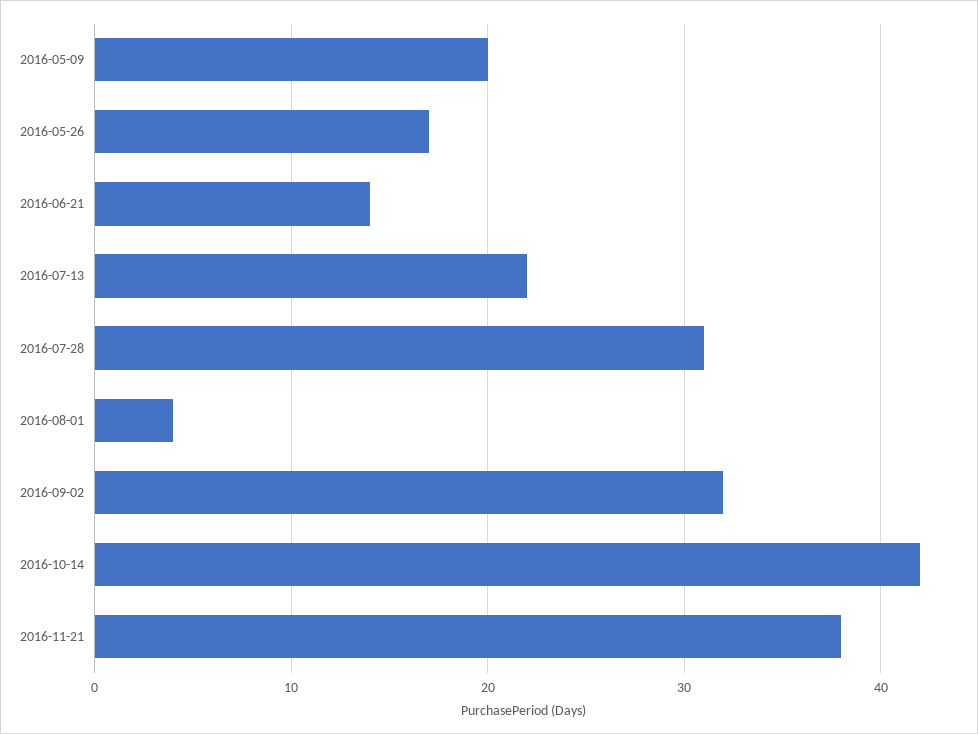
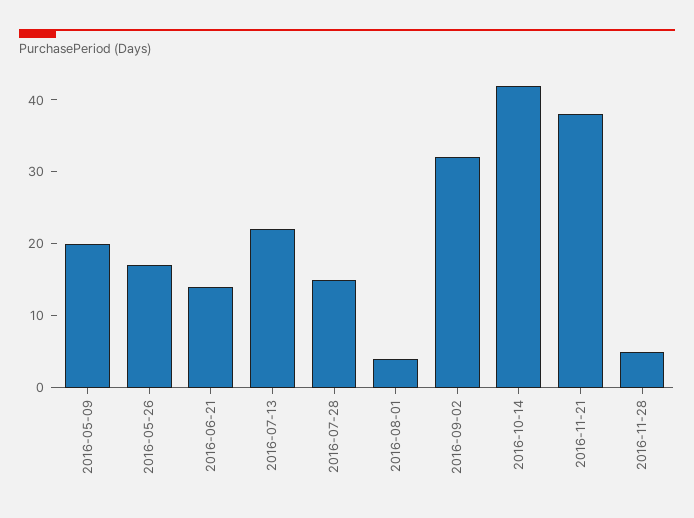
2016-07-28: 31 -> 15
2016-11-28: none -> 5

